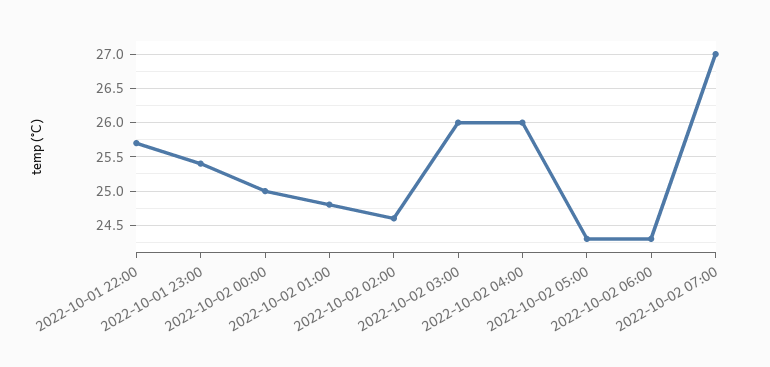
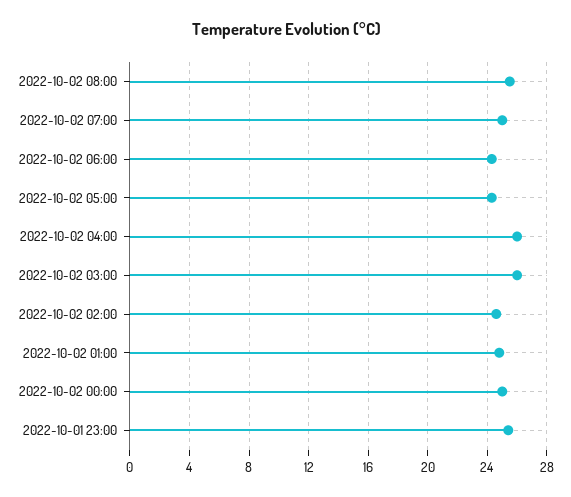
2022-10-01 22:00: 25.7 -> none
2022-10-02 07:00: 27 -> 25
2022-10-02 08:00: none -> 25.5

